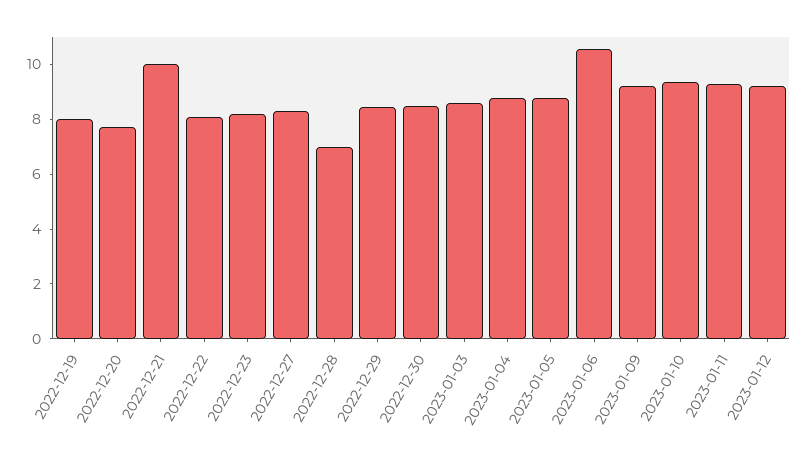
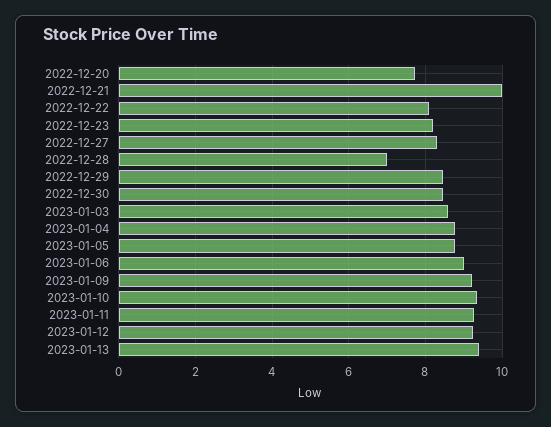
2022-12-19: 8 -> none
2023-01-06: 10.5 -> 9
2023-01-13: none -> 9.4

